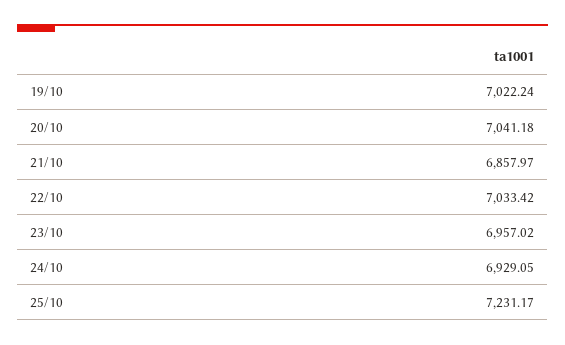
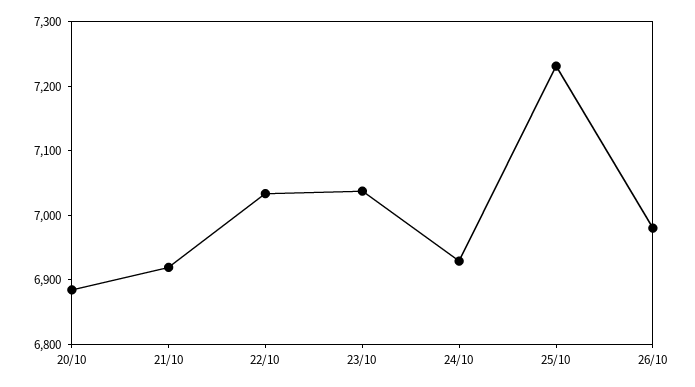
19/10: 7022.24 -> none
20/10: 7041.18 -> 6880
21/10: 6857.97 -> 6920
23/10: 6957.02 -> 7040
26/10: none -> 6980

